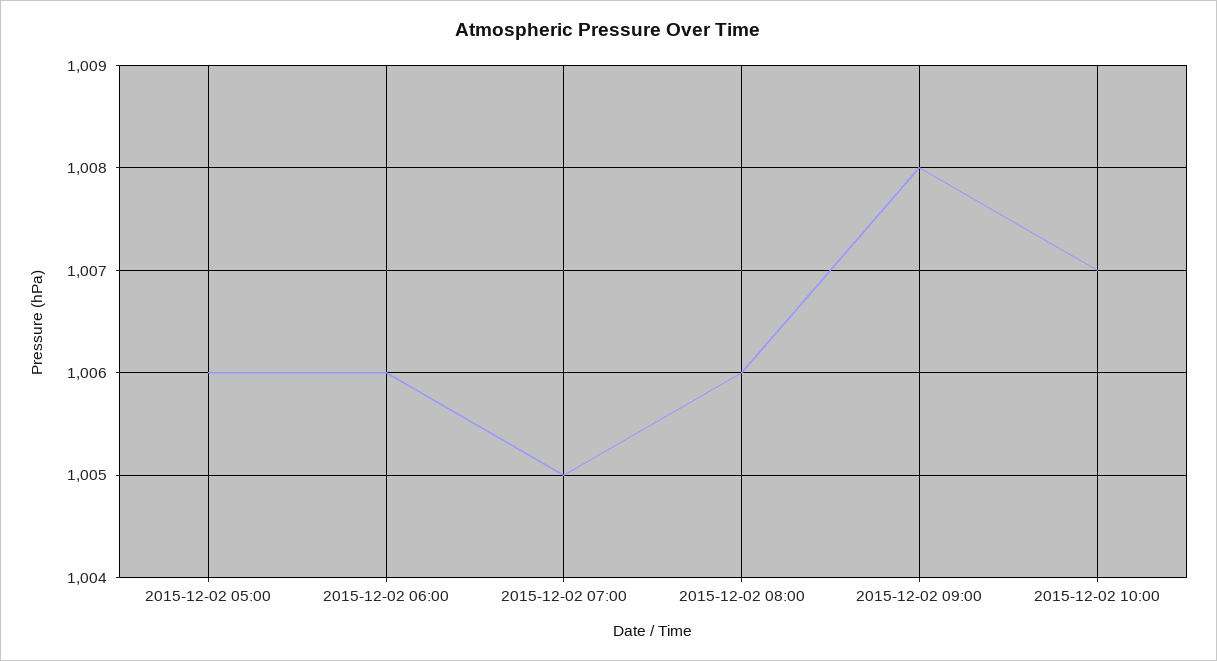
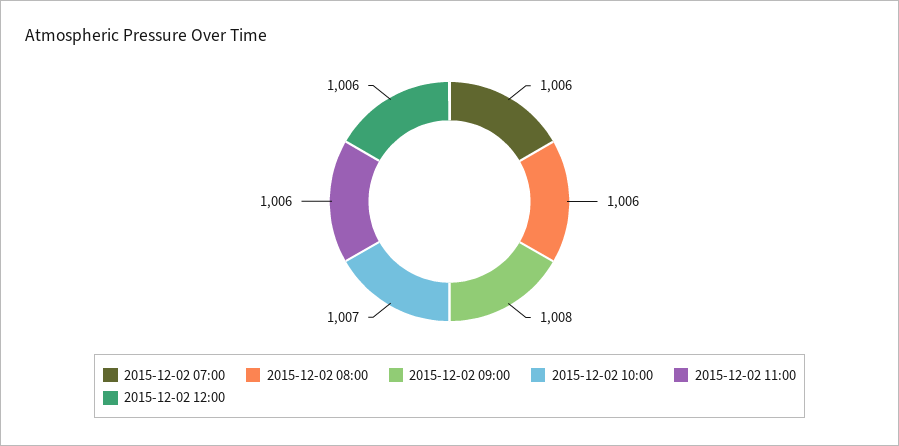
2015-12-02 05:00: 1006 -> none
2015-12-02 06:00: 1006 -> none
2015-12-02 07:00: 1005 -> 1006
2015-12-02 11:00: none -> 1006
2015-12-02 12:00: none -> 1006

